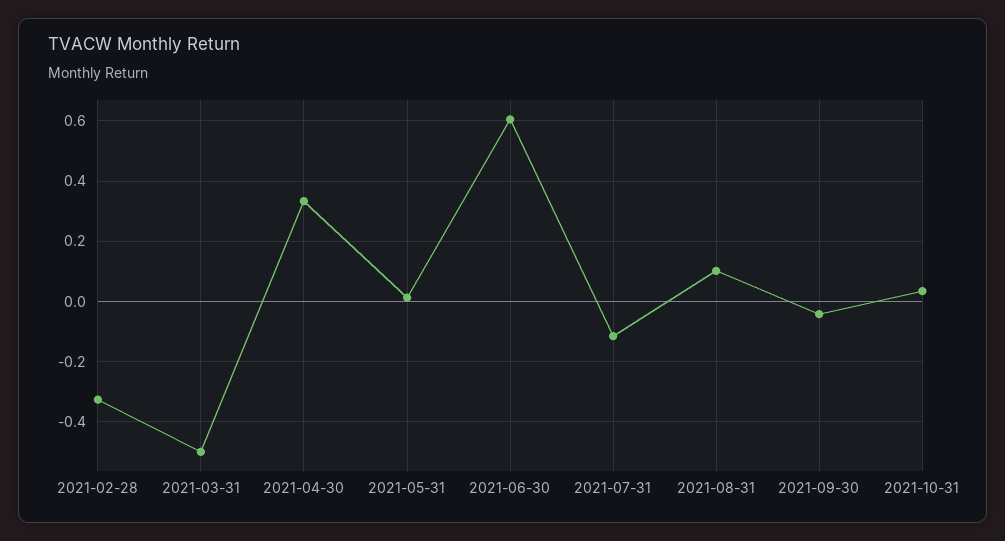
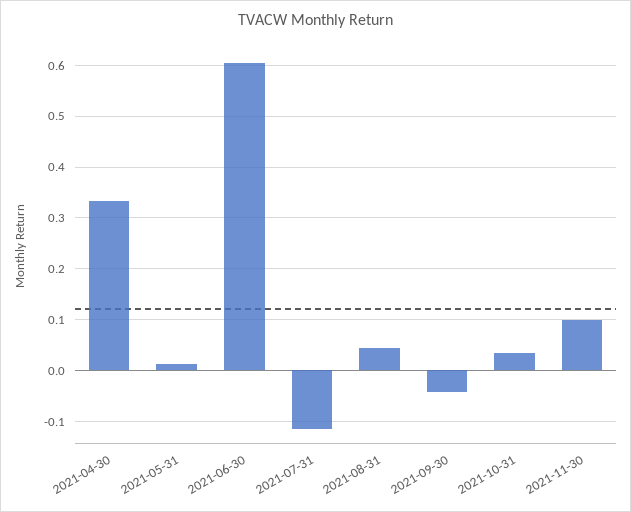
2021-02-28: -0.32 -> none
2021-03-31: -0.5 -> none
2021-08-31: 0.1 -> 0.04
2021-11-30: none -> 0.1

